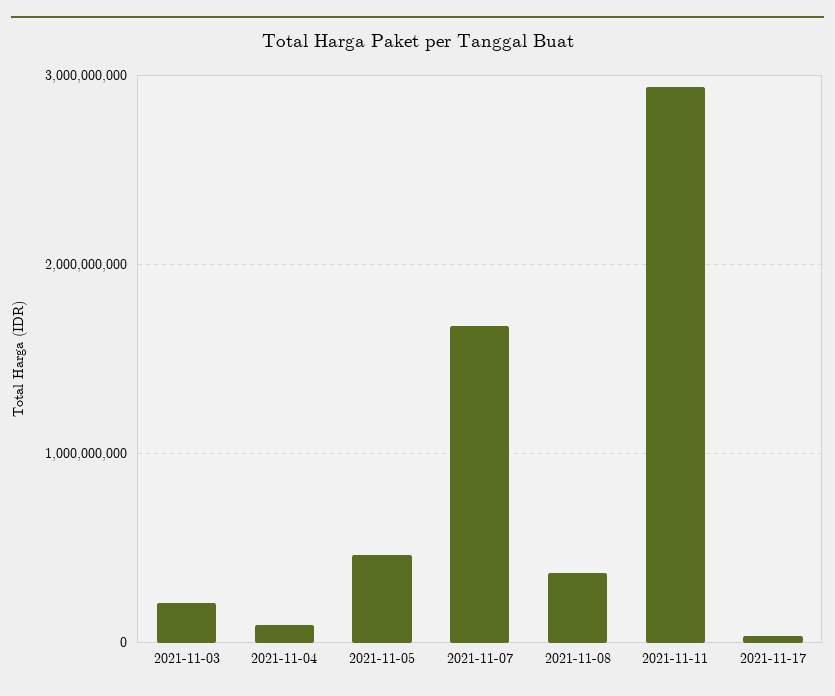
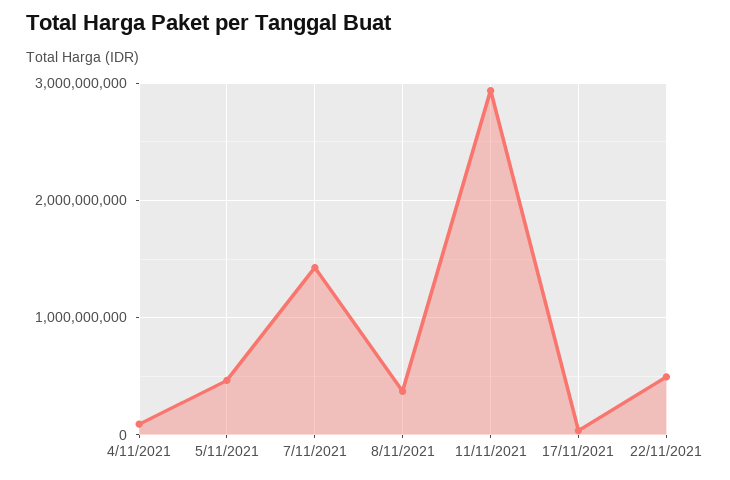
2021-11-03: 200000000 -> none
2021-11-07: 1700000000 -> 1400000000
22/11/2021: none -> 500000000

